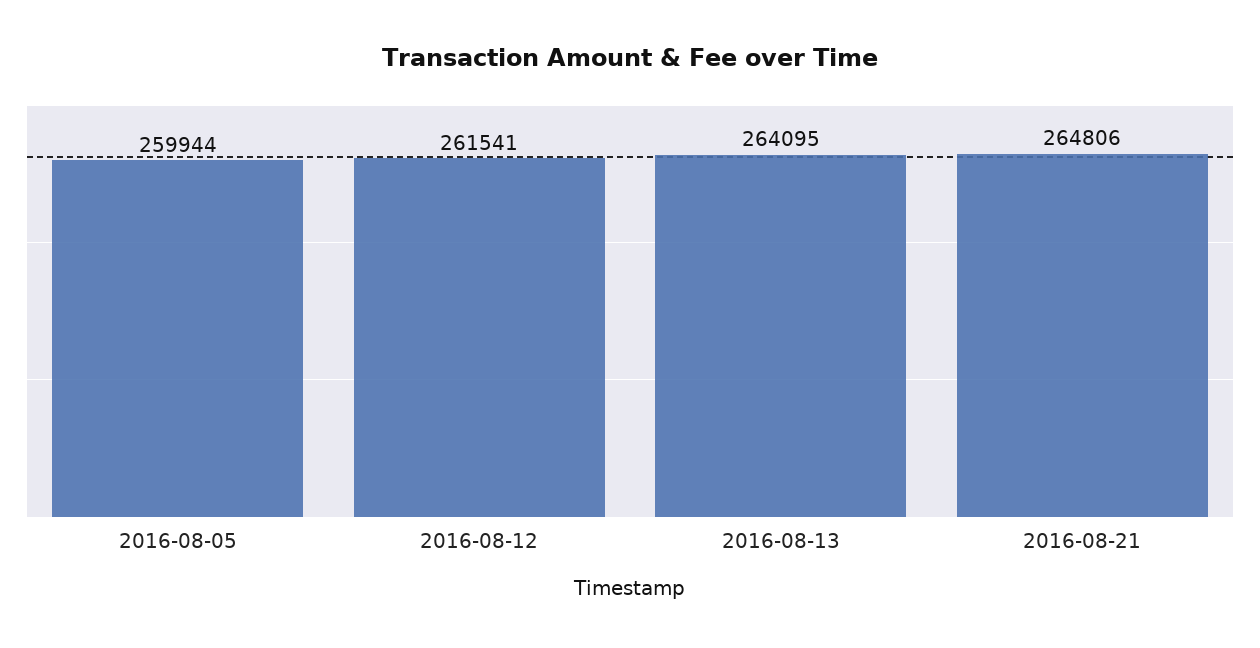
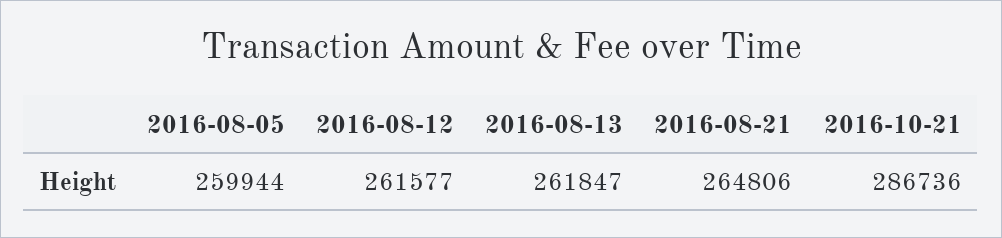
2016-08-12: 261541 -> 261577
2016-08-13: 264095 -> 261847
2016-10-21: none -> 286736

